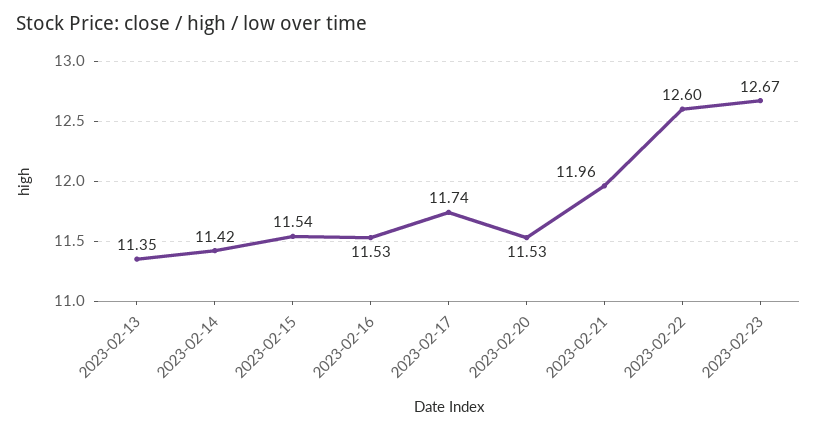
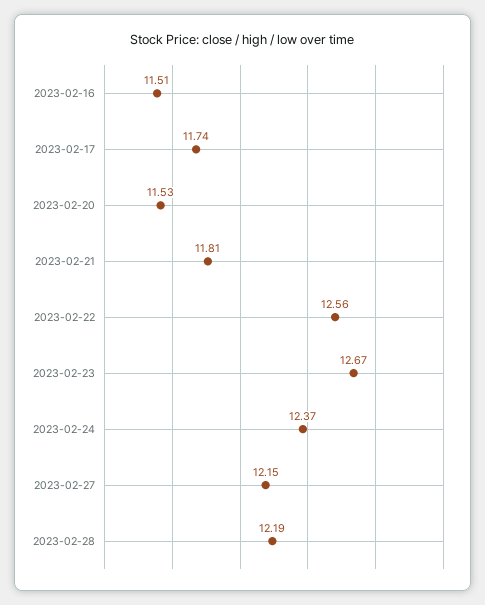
2023-02-13: 11.35 -> none
2023-02-14: 11.42 -> none
2023-02-15: 11.54 -> none
2023-02-16: 11.53 -> 11.51
2023-02-21: 11.96 -> 11.81
2023-02-22: 12.6 -> 12.56
2023-02-24: none -> 12.37
2023-02-27: none -> 12.15
2023-02-28: none -> 12.19

